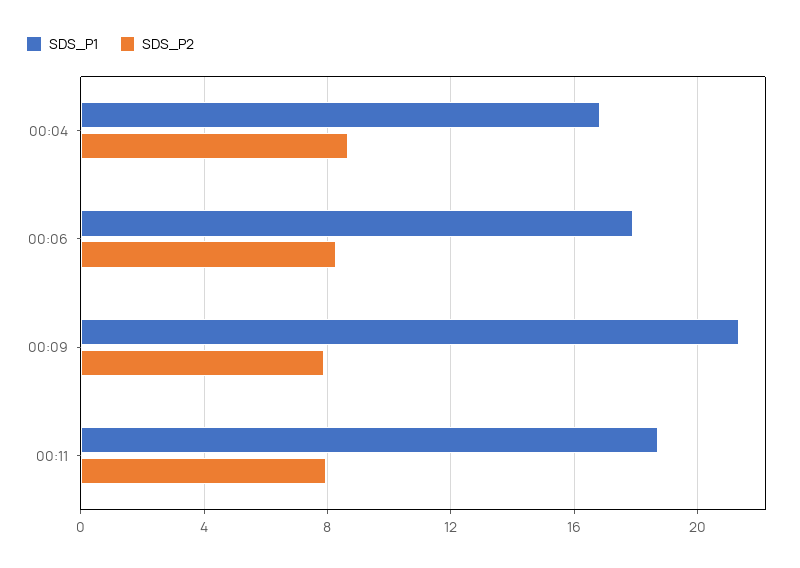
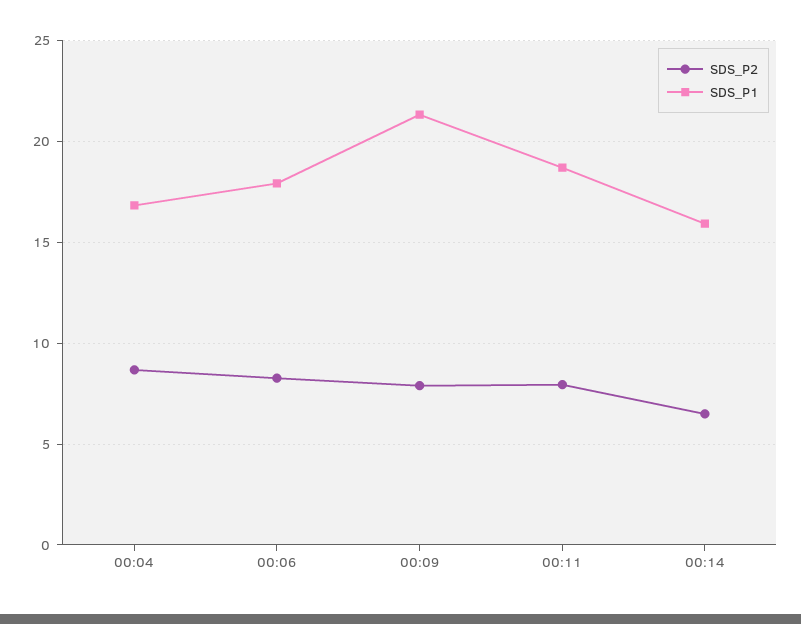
SDS_P2, 00:14: none -> 6.5
SDS_P1, 00:14: none -> 16

